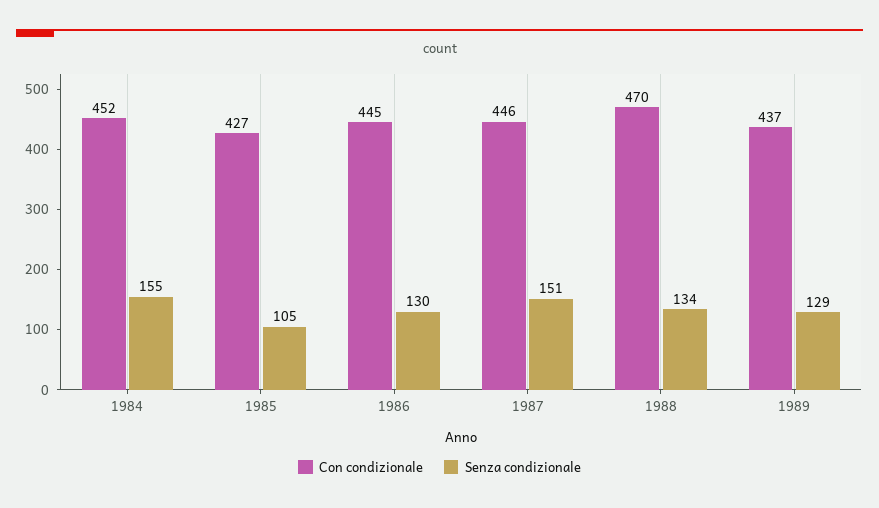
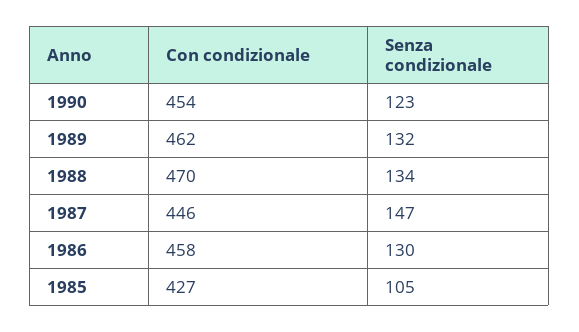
Con condizionale, 1984: 452 -> none
Senza condizionale, 1984: 155 -> none
Con condizionale, 1986: 445 -> 458
Senza condizionale, 1987: 151 -> 147
Con condizionale, 1989: 437 -> 462
Senza condizionale, 1989: 129 -> 132
Con condizionale, 1990: none -> 454
Senza condizionale, 1990: none -> 123

